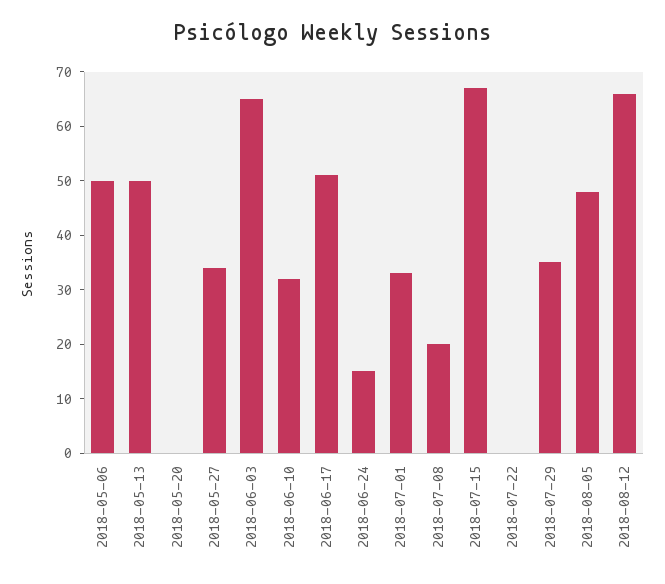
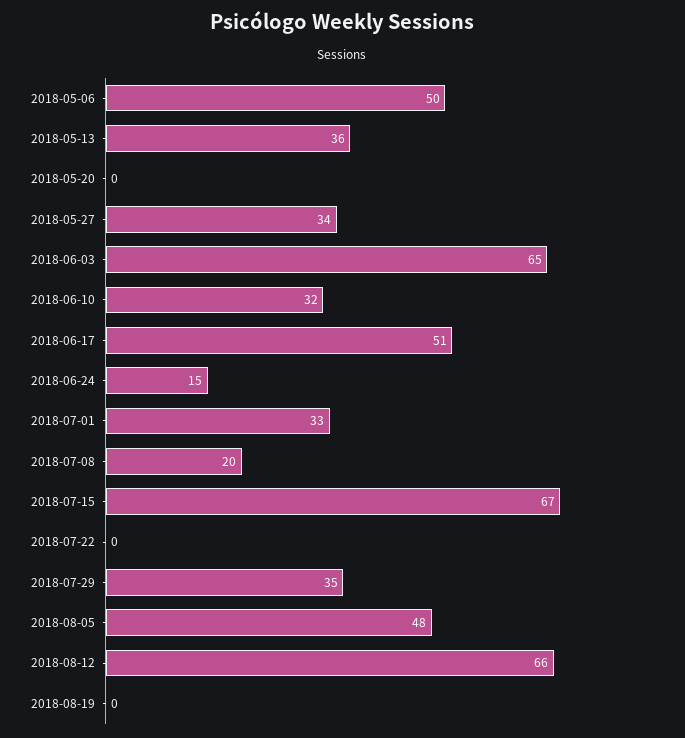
2018-05-13: 50 -> 36
2018-08-19: none -> 0

